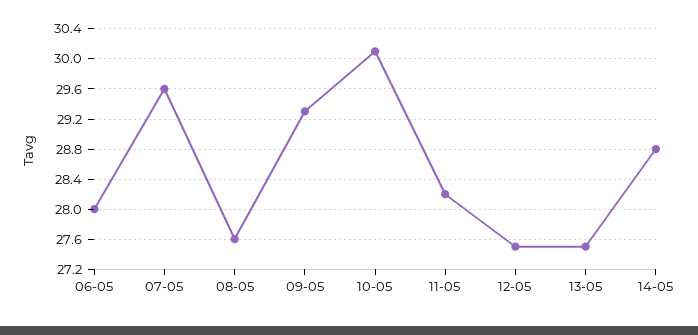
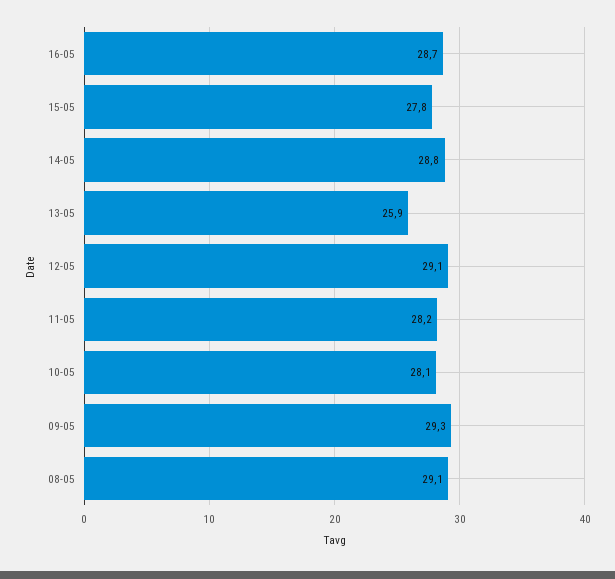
06-05: 28 -> none
07-05: 29.6 -> none
08-05: 27.6 -> 29.1
10-05: 30.1 -> 28.1
12-05: 27.5 -> 29.1
13-05: 27.5 -> 25.9
16-05: none -> 28.7
15-05: none -> 27.8

